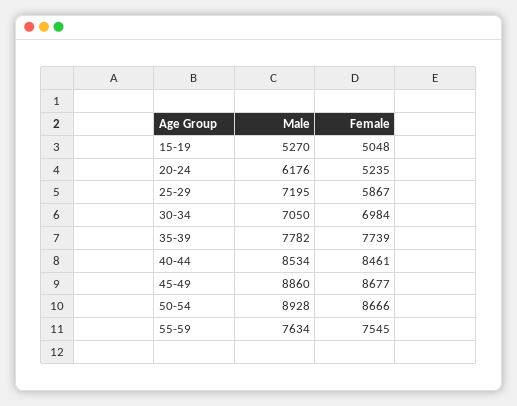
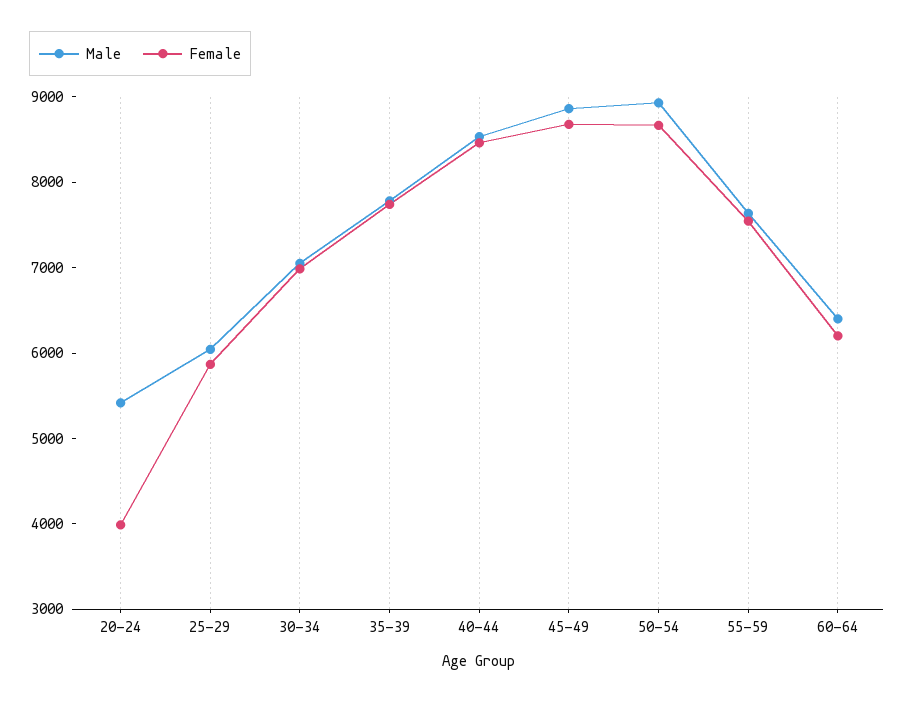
Male, 15-19: 5270 -> none
Female, 15-19: 5048 -> none
Male, 20-24: 6176 -> 5400
Female, 20-24: 5235 -> 4000
Male, 25-29: 7195 -> 6000
Male, 60-64: none -> 6400
Female, 60-64: none -> 6200

